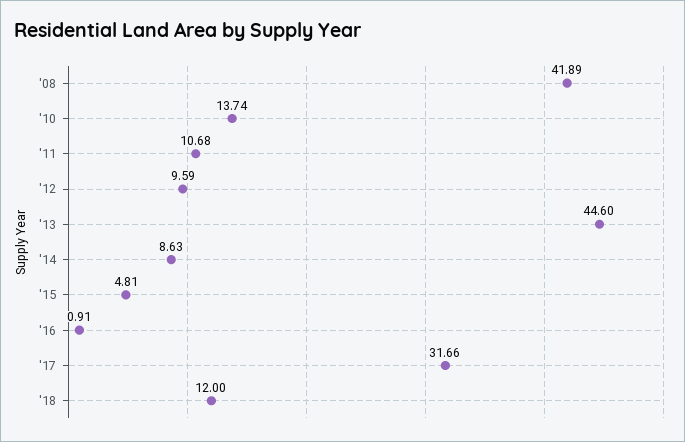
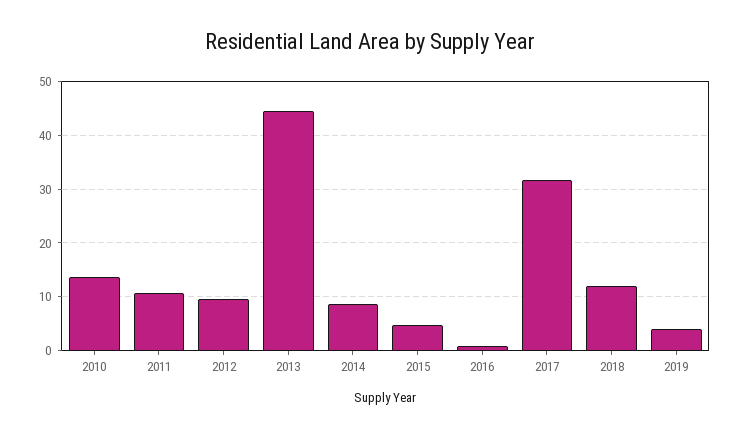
'08: 41.89 -> none
2019: none -> 4

